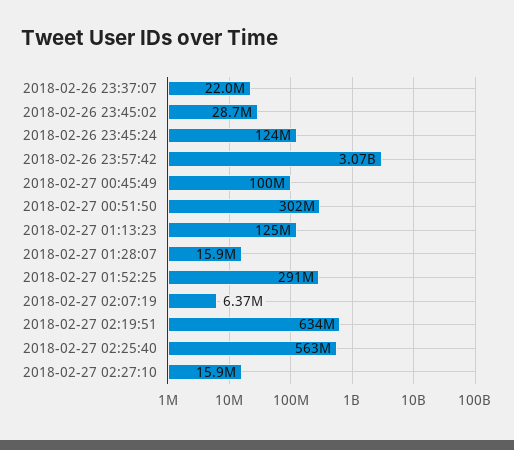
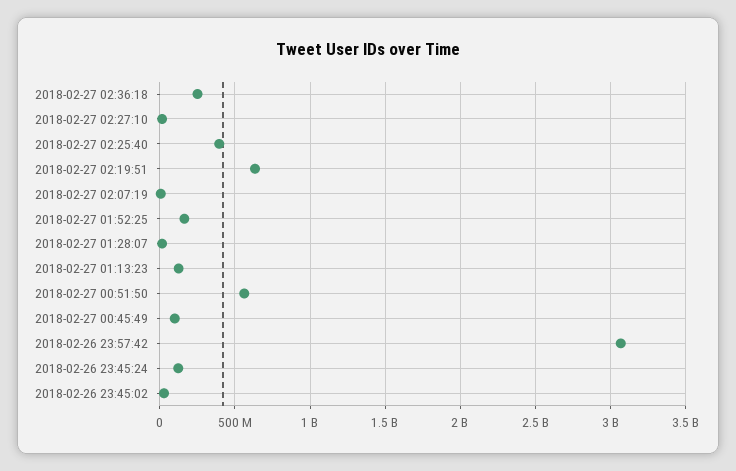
2018-02-26 23:37:07: 22000000 -> none
2018-02-27 00:51:50: 302000000 -> 550000000
2018-02-27 01:52:25: 291000000 -> 150000000
2018-02-27 02:25:40: 563000000 -> 400000000
2018-02-27 02:36:18: none -> 250000000

